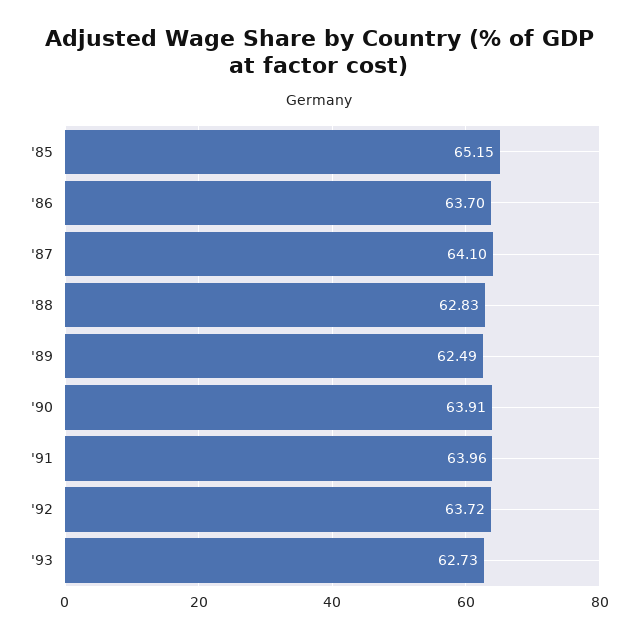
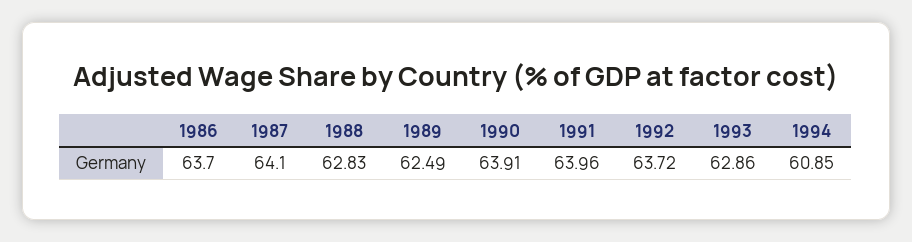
'85: 65.15 -> none
'93: 62.73 -> 62.86
1994: none -> 60.85

